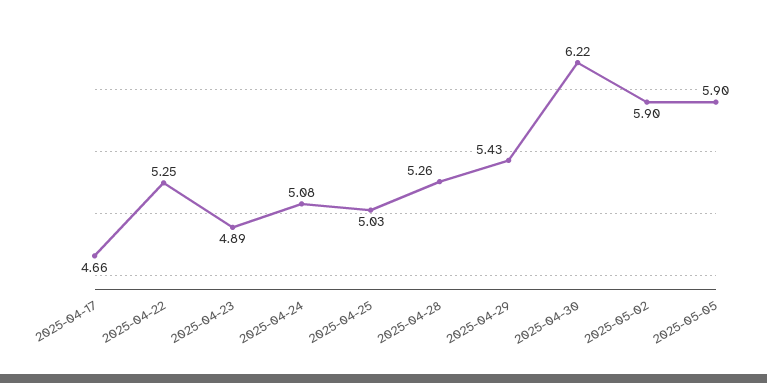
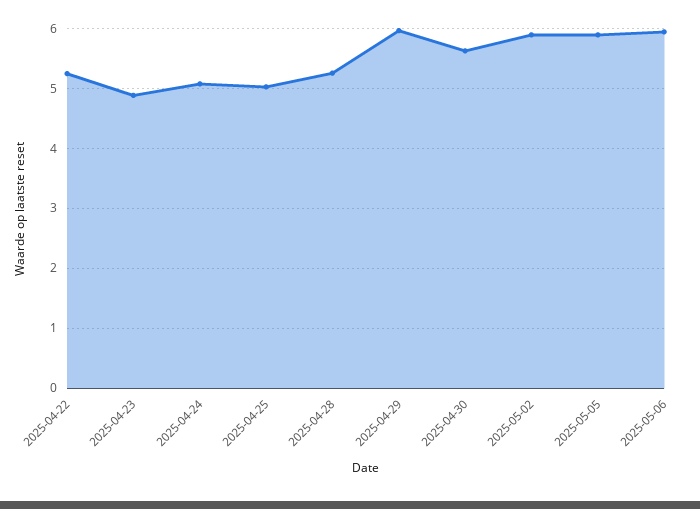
2025-04-17: 4.66 -> none
2025-04-29: 5.43 -> 6
2025-04-30: 6.22 -> 5.6
2025-05-06: none -> 6

